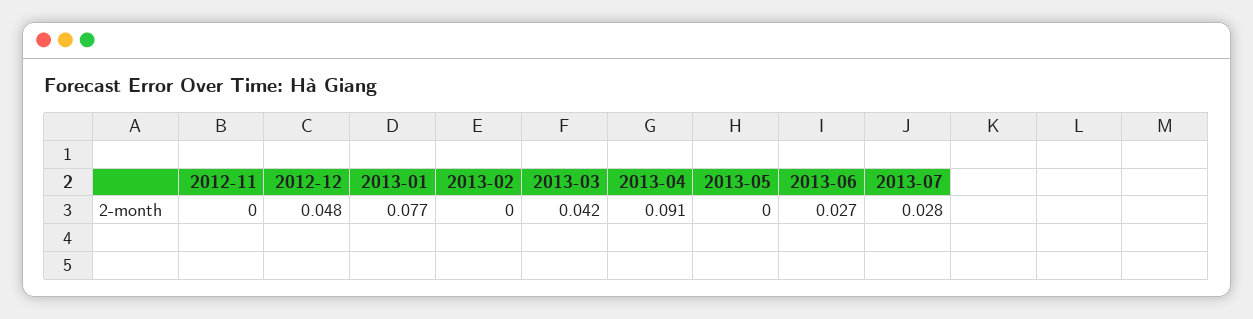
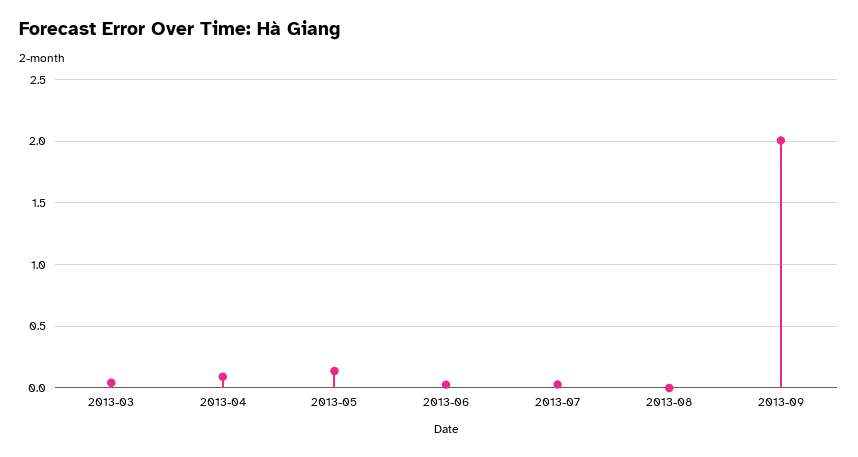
2012-11: 0 -> none
2012-12: 0.048 -> none
2013-01: 0.077 -> none
2013-02: 0 -> none
2013-05: 0 -> 0.15
2013-08: none -> 0
2013-09: none -> 2

